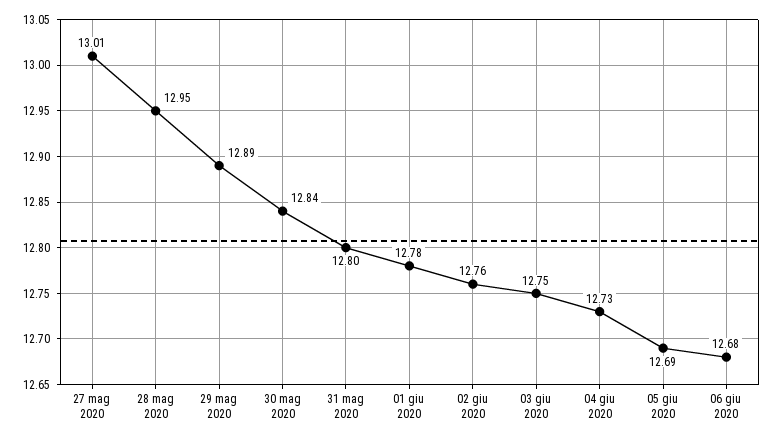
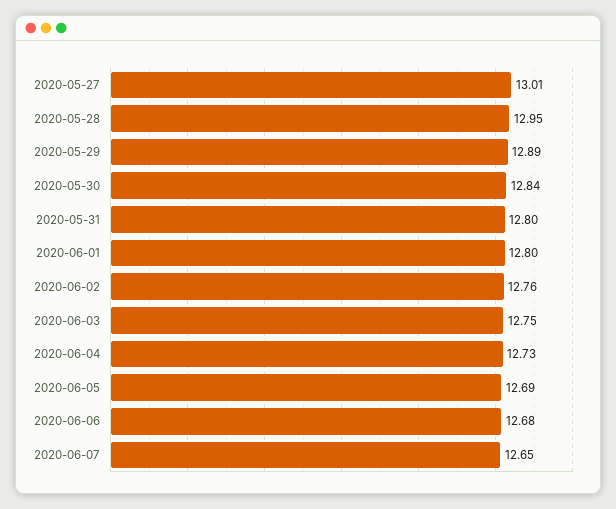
01 giu 2020: 12.78 -> 12.8
2020-06-07: none -> 12.65

